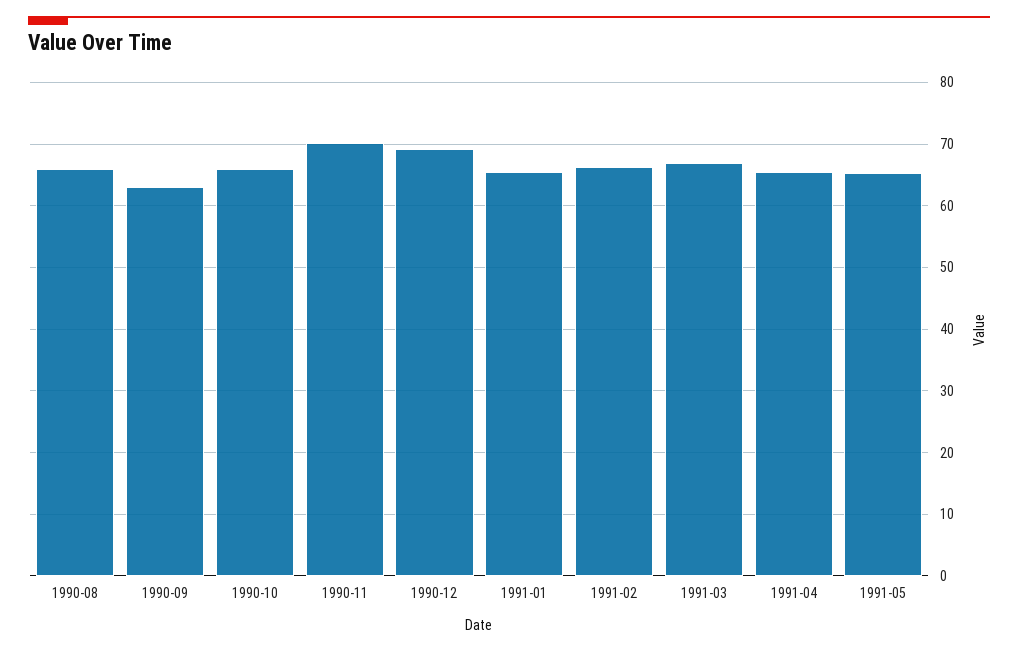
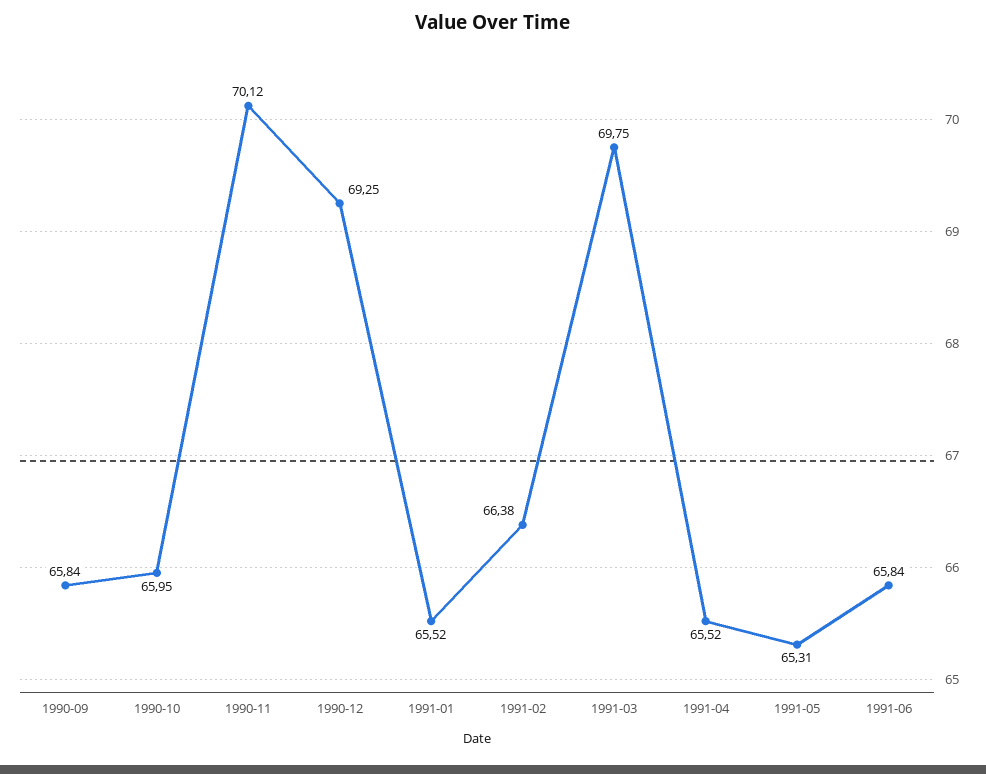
1990-08: 66 -> none
1990-09: 63 -> 65.84
1991-03: 67 -> 69.75
1991-06: none -> 65.84

